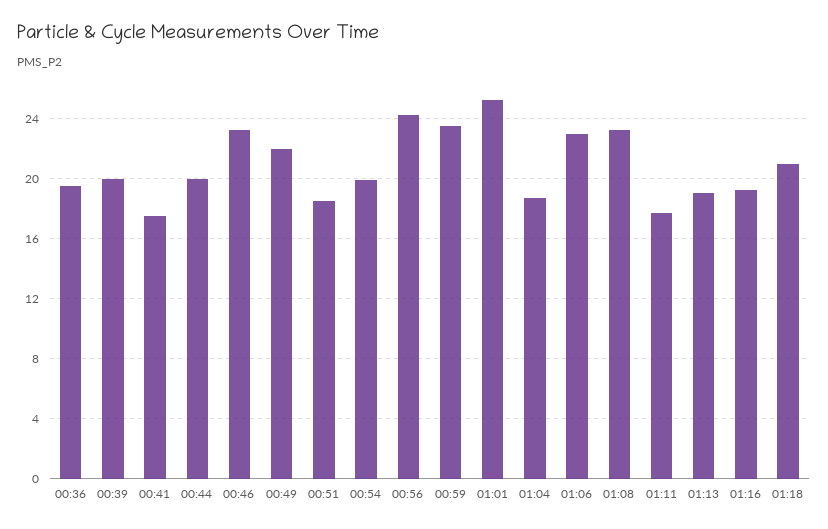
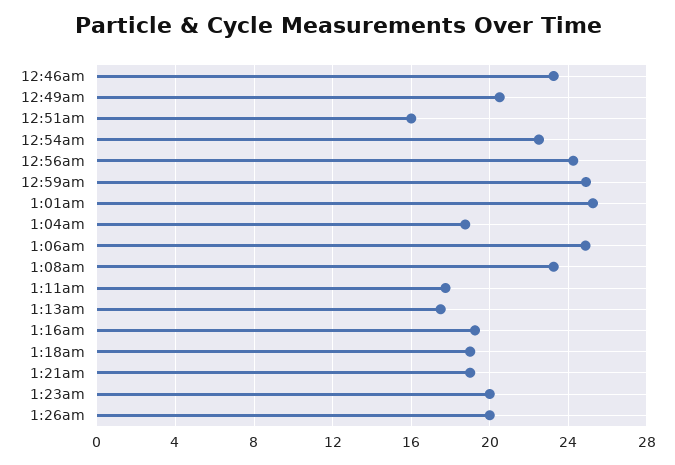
00:36: 19.5 -> none
00:39: 20 -> none
00:41: 17.5 -> none
00:44: 20 -> none
00:49: 22 -> 20.5
00:51: 18.5 -> 16
00:54: 20 -> 22.5
00:59: 23.5 -> 25
01:06: 23 -> 25
01:13: 19 -> 17.5
01:18: 21 -> 19
1:21am: none -> 19
1:23am: none -> 20
1:26am: none -> 20

